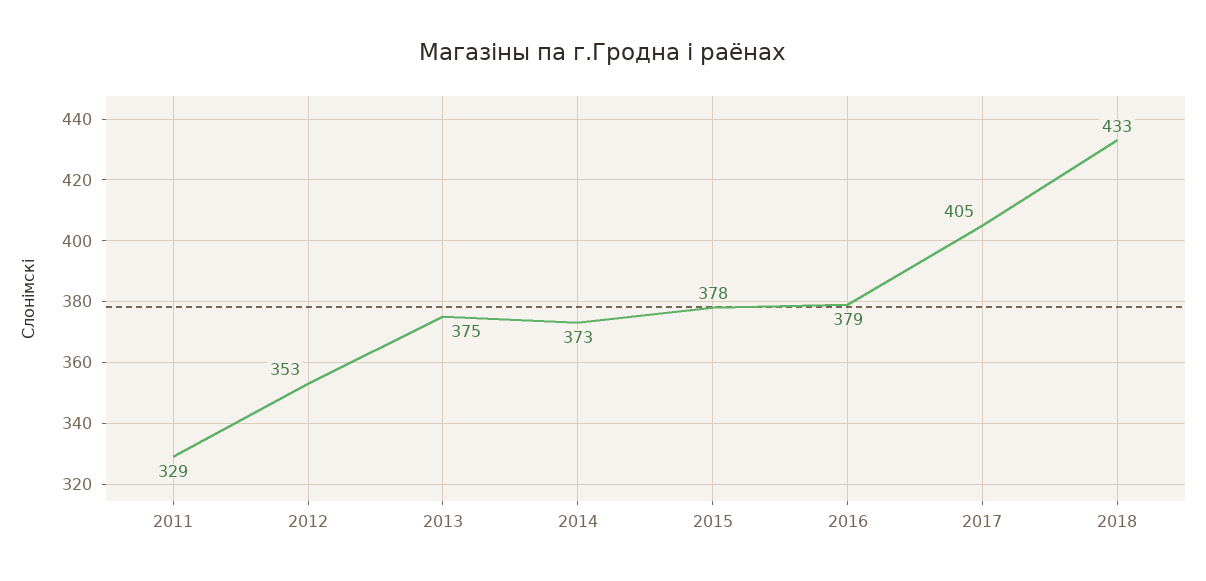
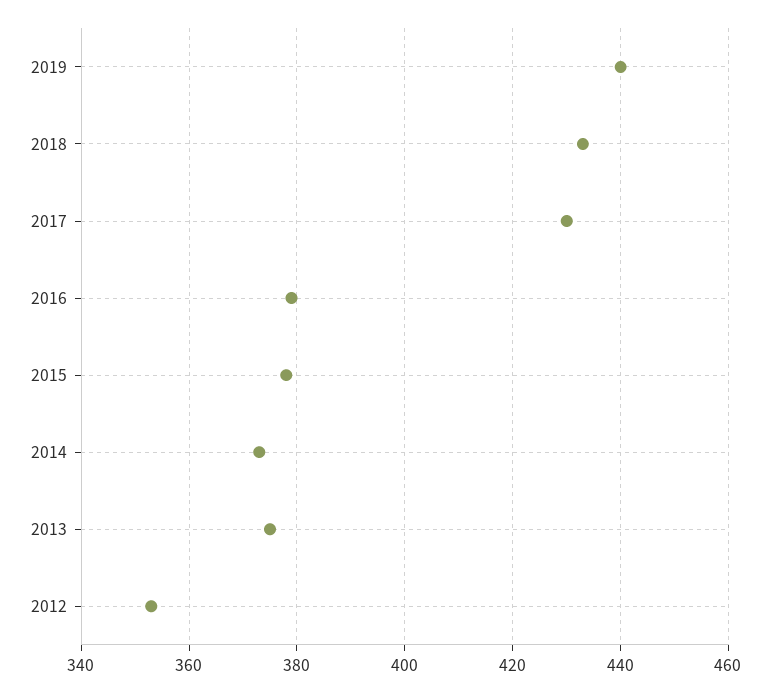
2011: 329 -> none
2017: 405 -> 430
2019: none -> 440

